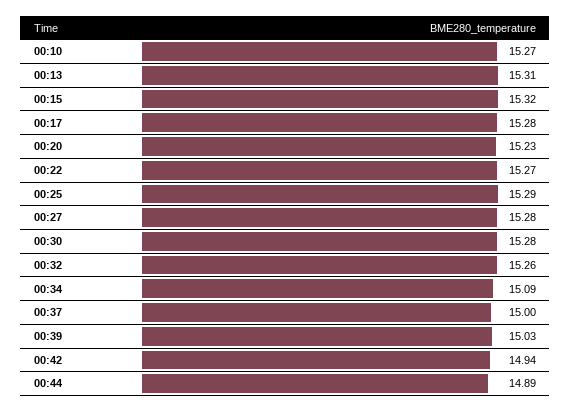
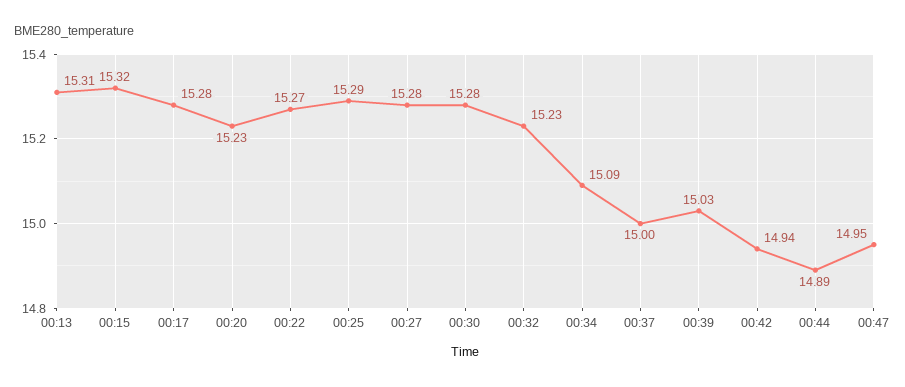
00:10: 15.27 -> none
00:32: 15.26 -> 15.23
00:47: none -> 14.95

